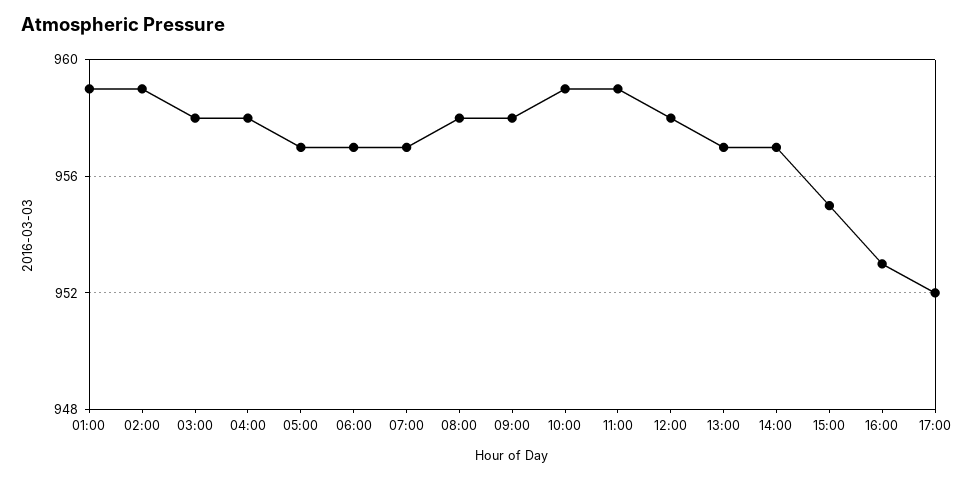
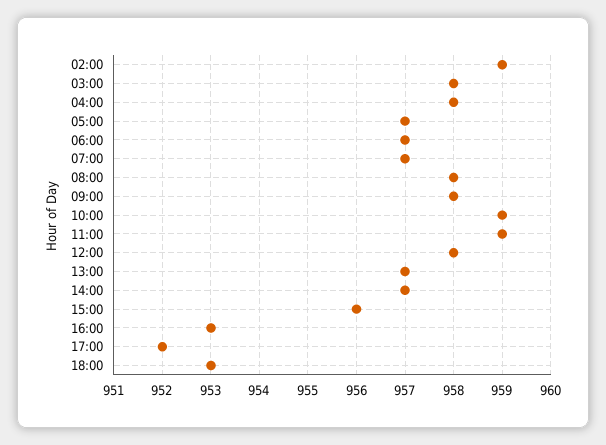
01:00: 959 -> none
15:00: 955 -> 956
18:00: none -> 953

